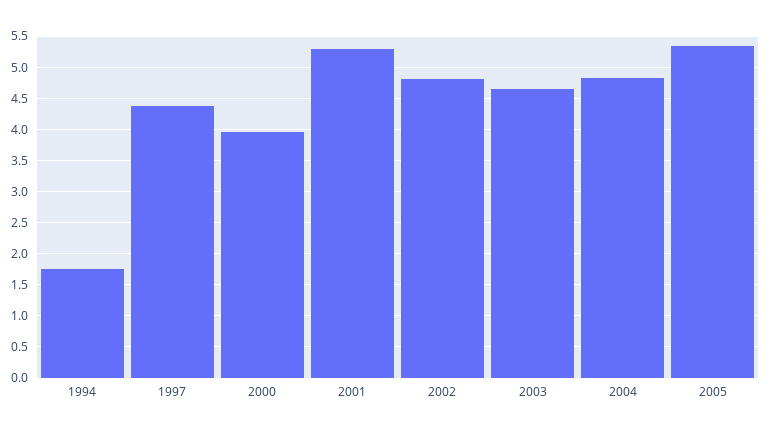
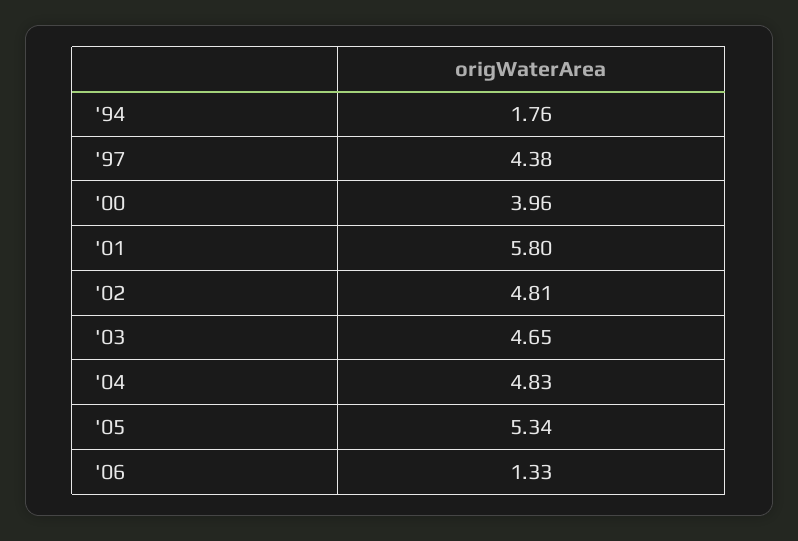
2001: 5.3 -> 5.8
'06: none -> 1.33

